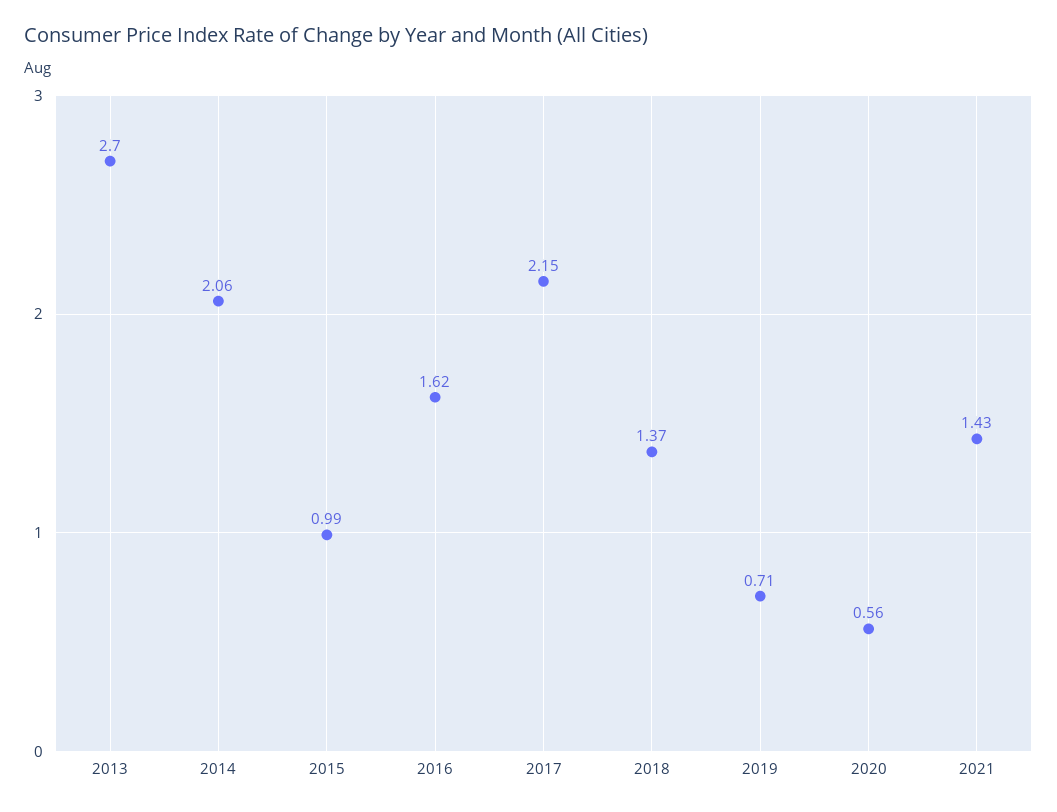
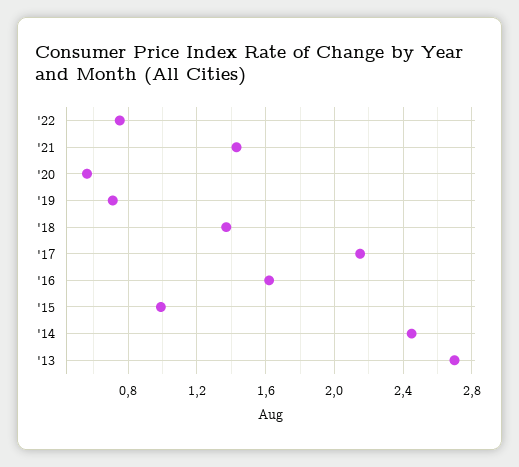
2014: 2.06 -> 2.45
'22: none -> 0.75

